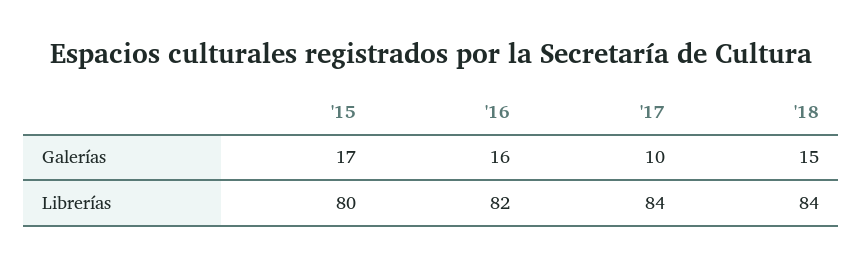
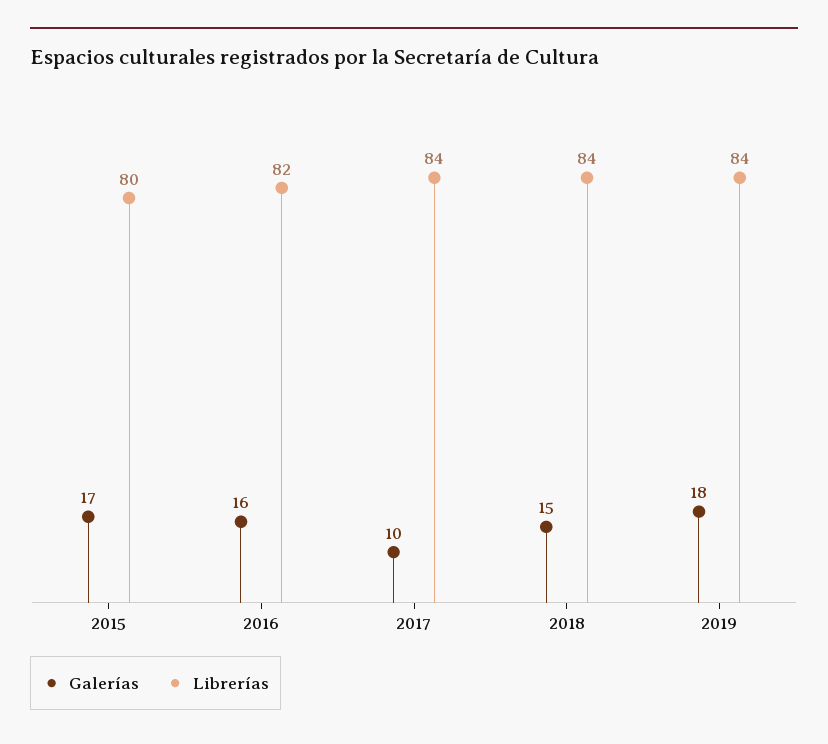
Galerías, 2019: none -> 18
Librerías, 2019: none -> 84

